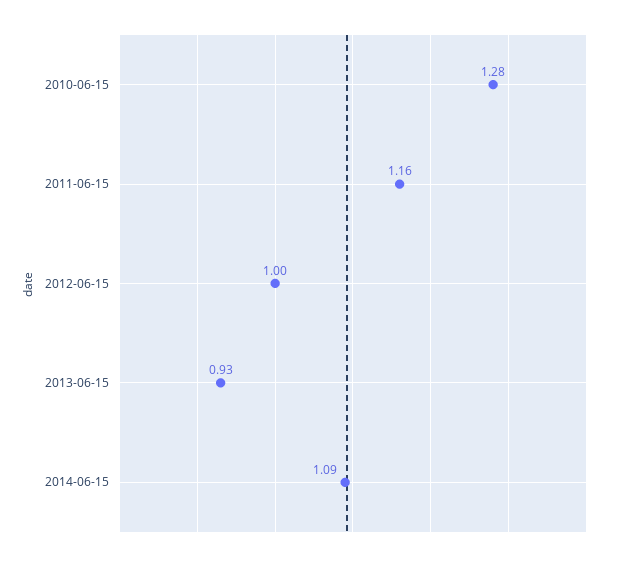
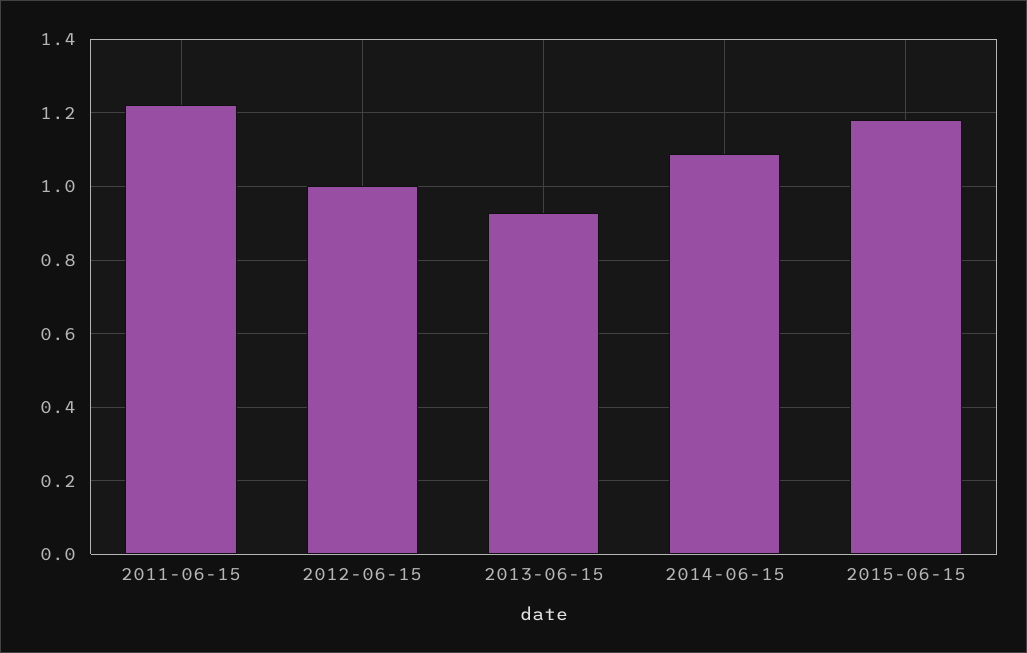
2010-06-15: 1.28 -> none
2011-06-15: 1.16 -> 1.22
2015-06-15: none -> 1.18

